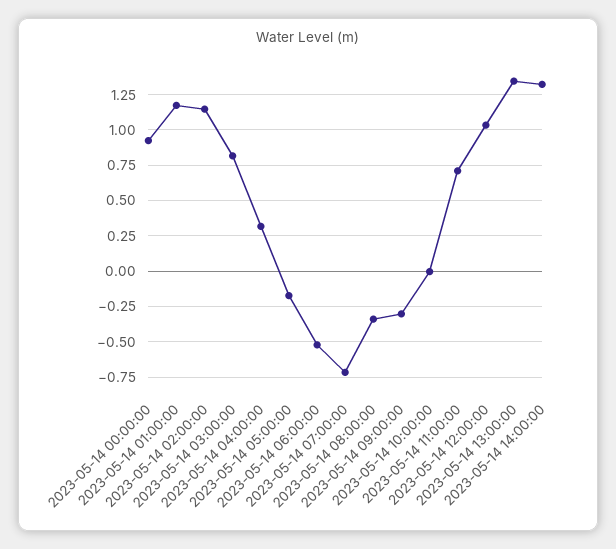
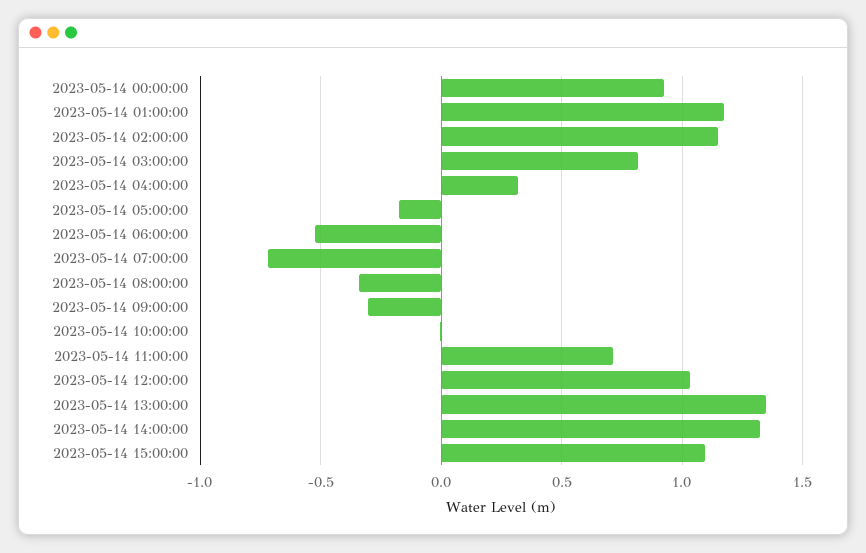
2023-05-14 15:00:00: none -> 1.1

